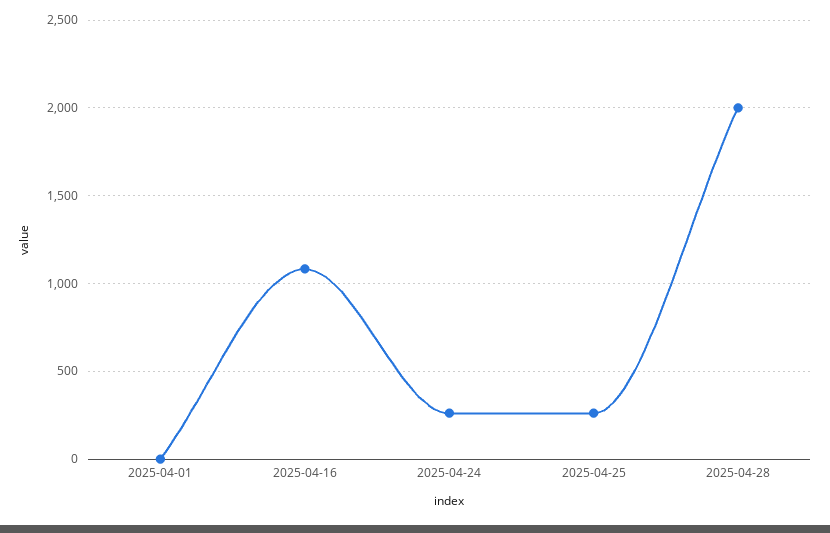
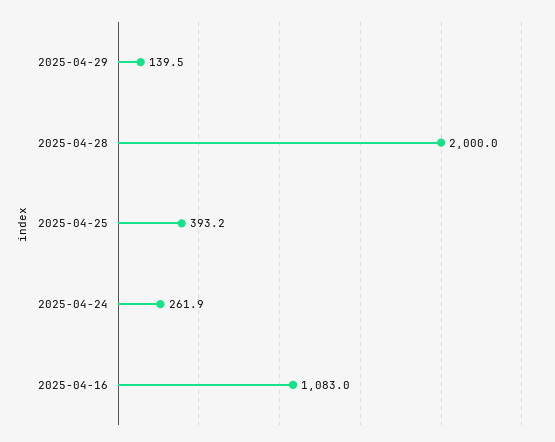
2025-04-01: 0 -> none
2025-04-25: 250 -> 393.2
2025-04-29: none -> 139.5

